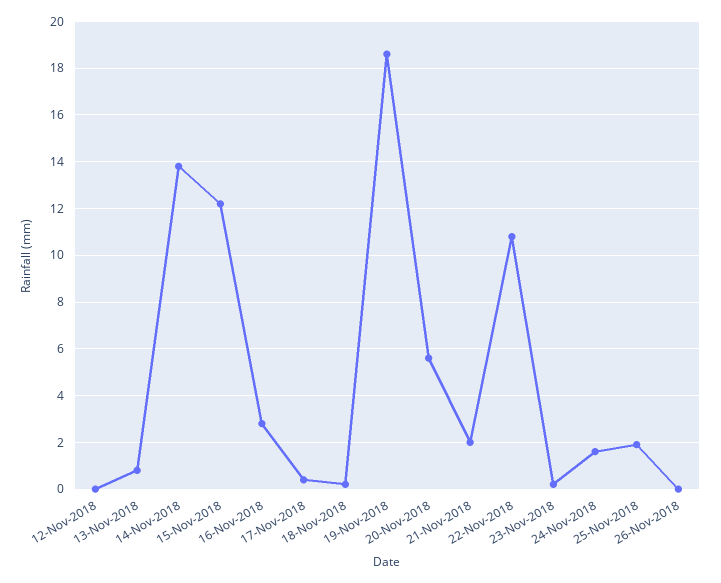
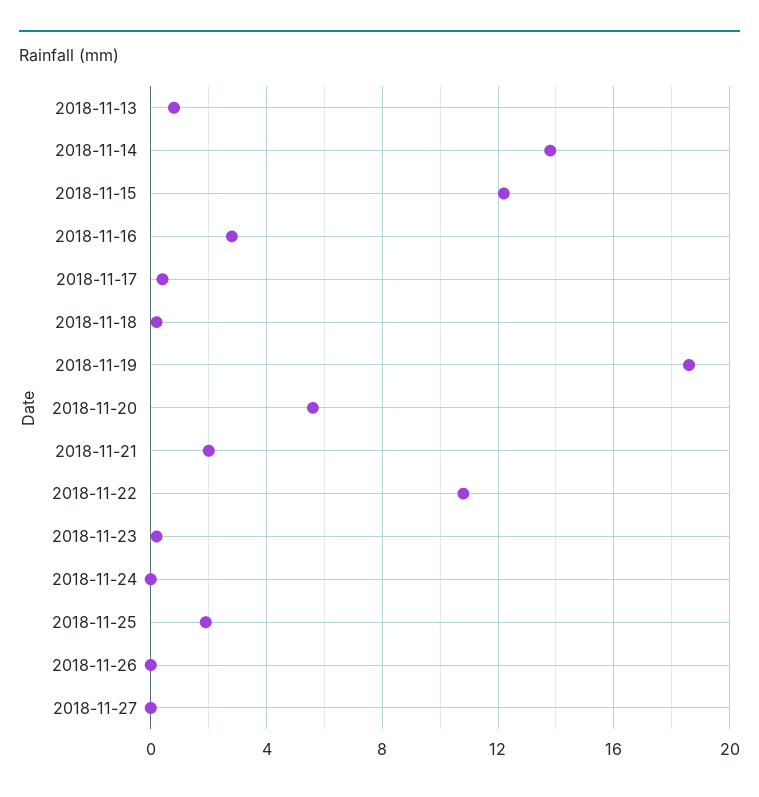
12-Nov-2018: 0 -> none
24-Nov-2018: 1.5 -> 0
2018-11-27: none -> 0

